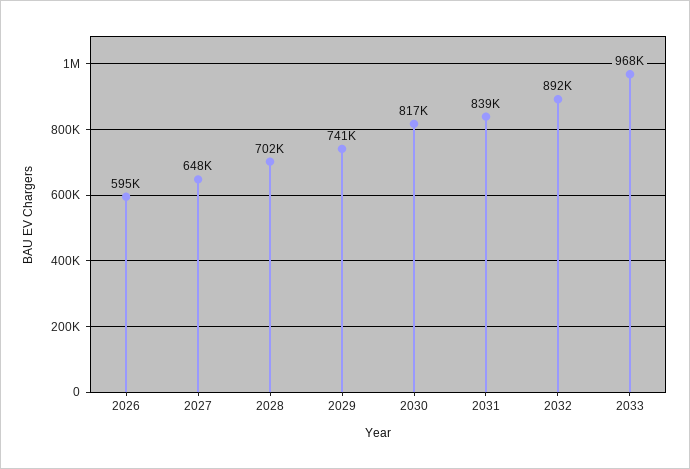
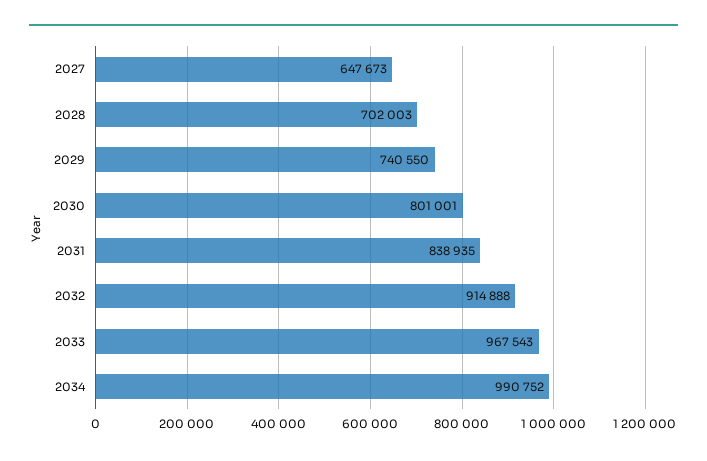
2026: 595000 -> none
2030: 817000 -> 801001
2032: 892000 -> 914888
2034: none -> 990752

